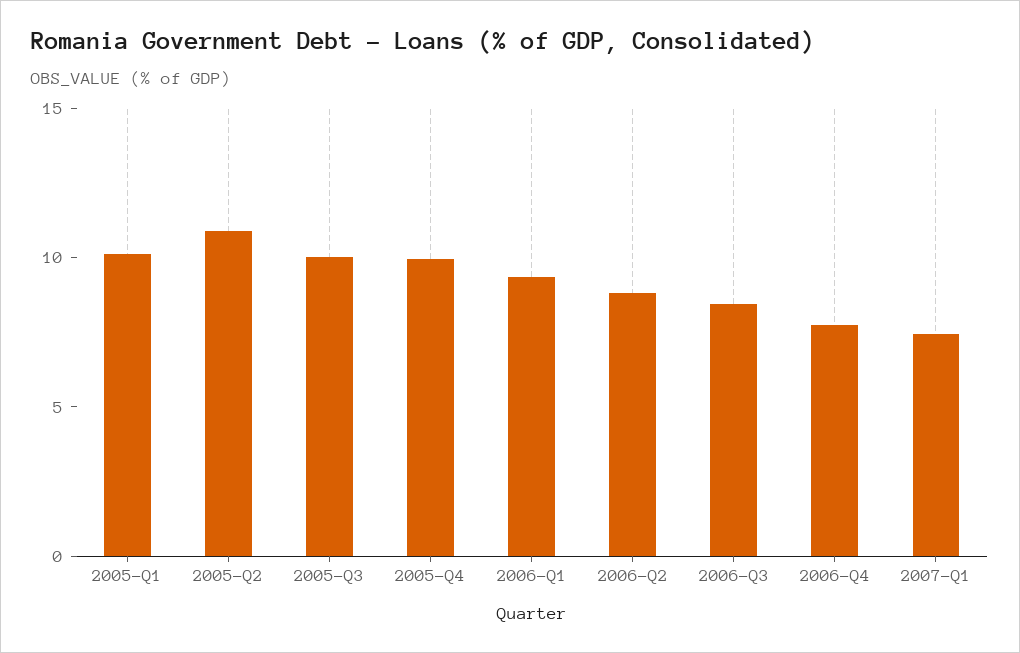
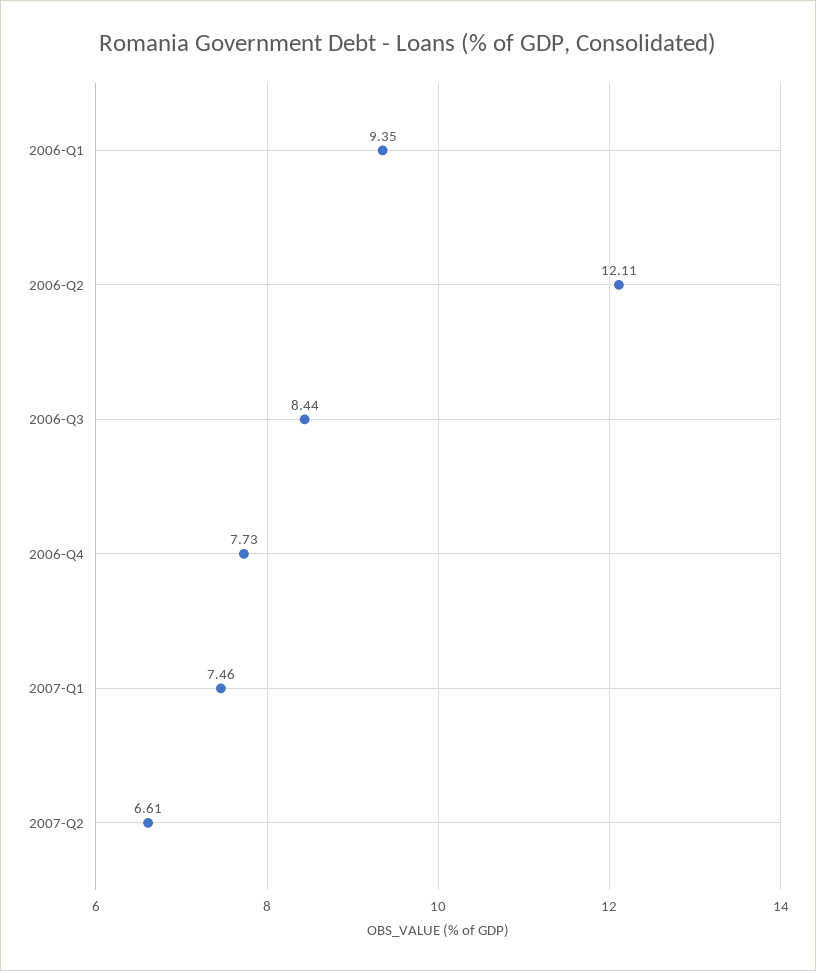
2005-Q1: 10 -> none
2005-Q2: 11 -> none
2005-Q3: 10 -> none
2005-Q4: 10 -> none
2006-Q2: 9 -> 12.11
2007-Q2: none -> 6.61

